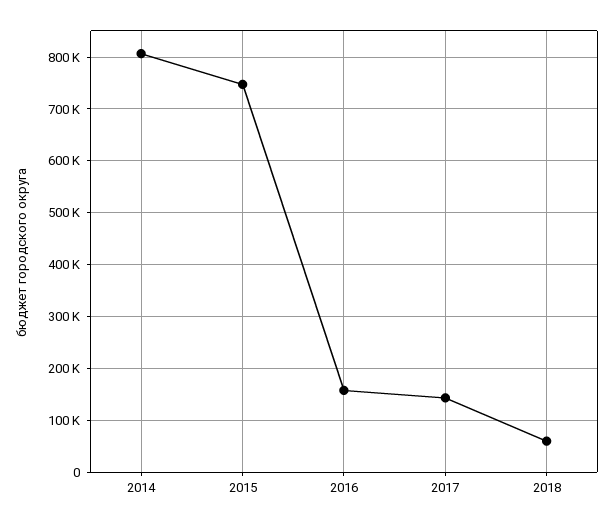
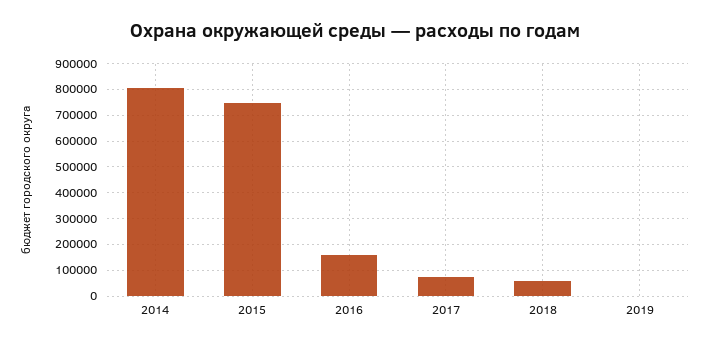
2017: 140000 -> 75000
2019: none -> 0

